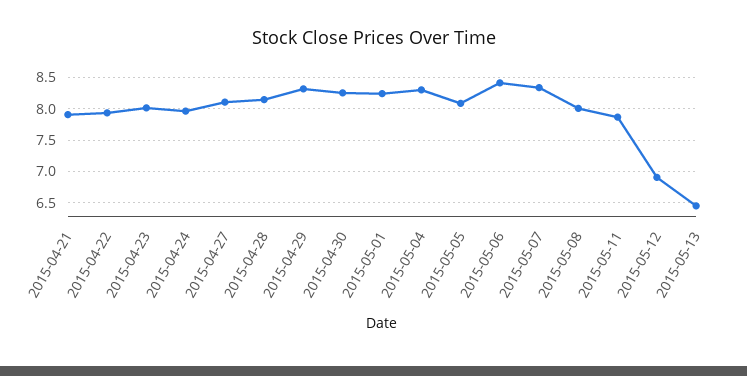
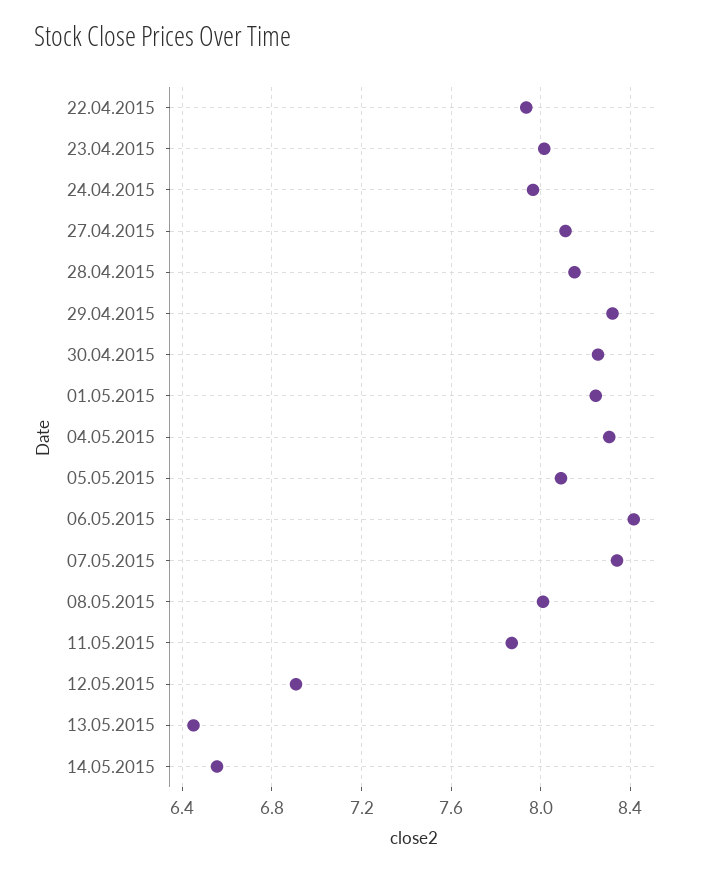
2015-04-21: 7.9 -> none
14.05.2015: none -> 6.55

